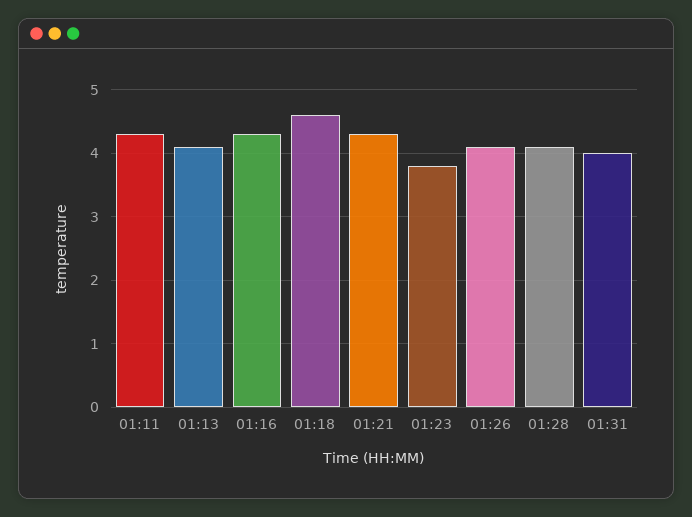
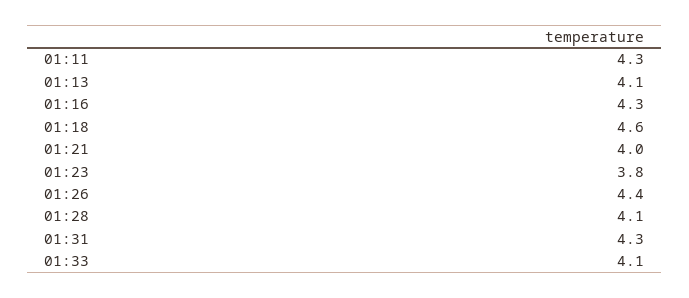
01:21: 4.3 -> 4
01:26: 4.1 -> 4.4
01:31: 4 -> 4.3
01:33: none -> 4.1

